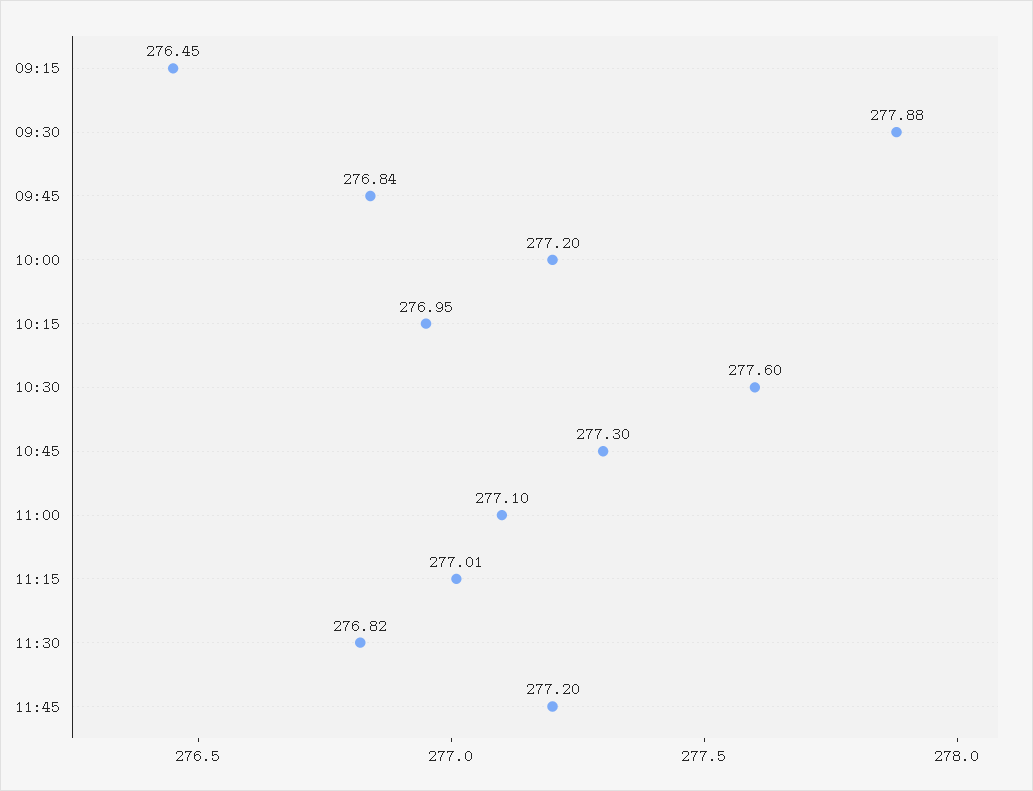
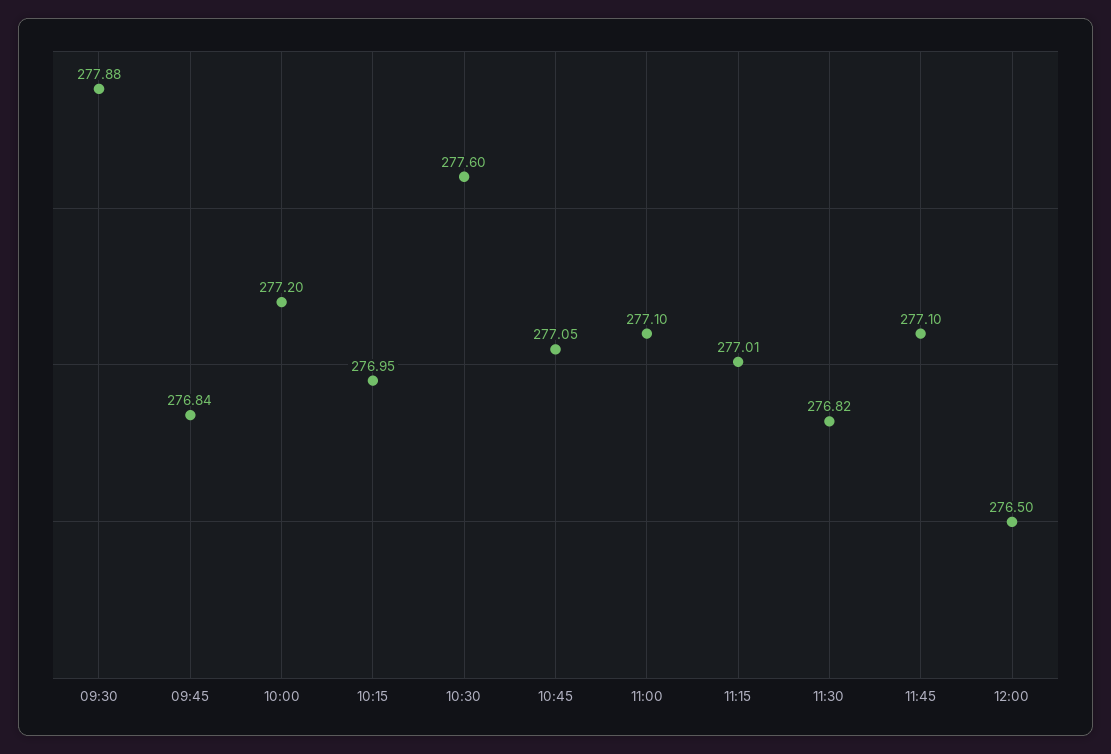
09:15: 276.45 -> none
10:45: 277.3 -> 277.05
11:45: 277.2 -> 277.1
12:00: none -> 276.5

